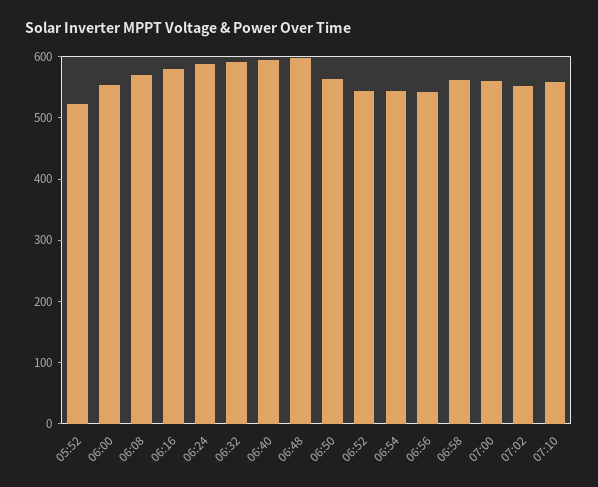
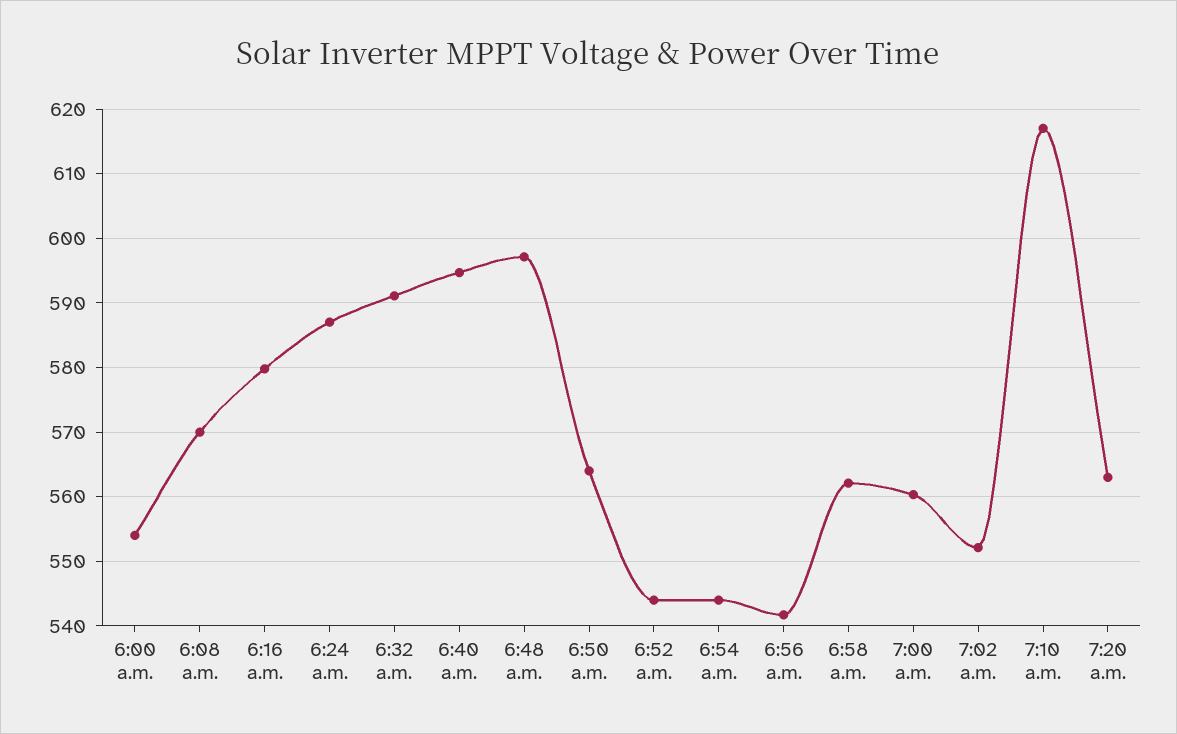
05:52: 520 -> none
07:10: 560 -> 617
7:20 a.m.: none -> 563

